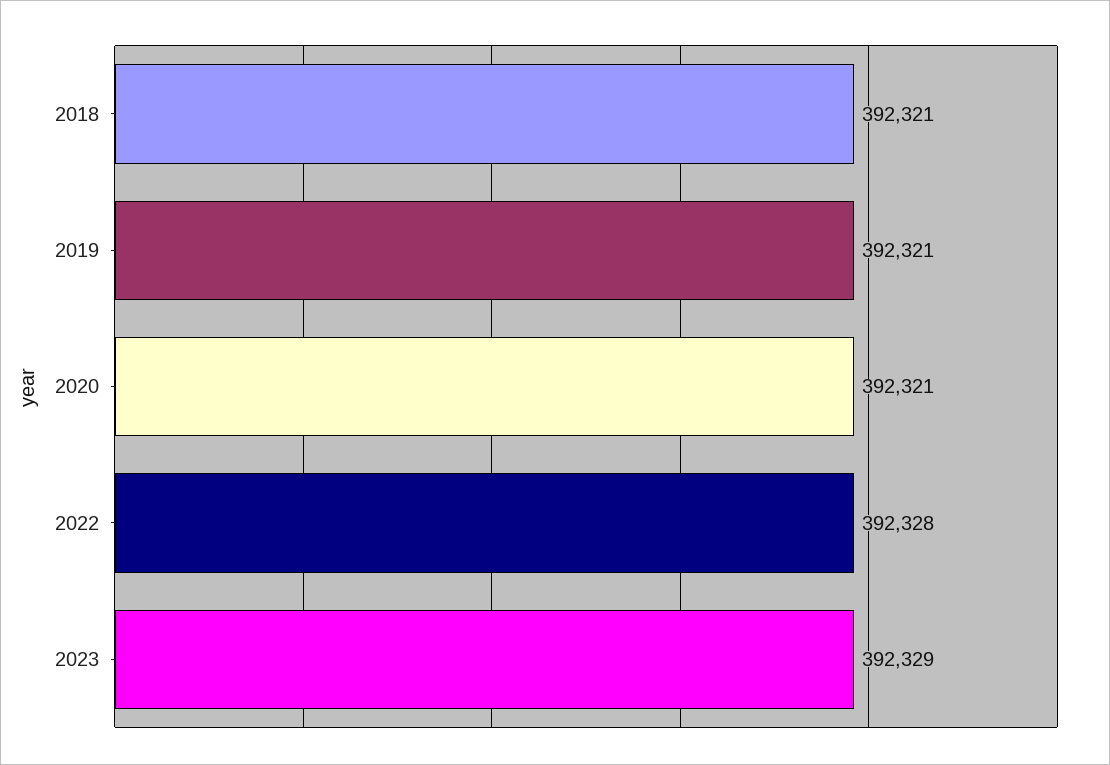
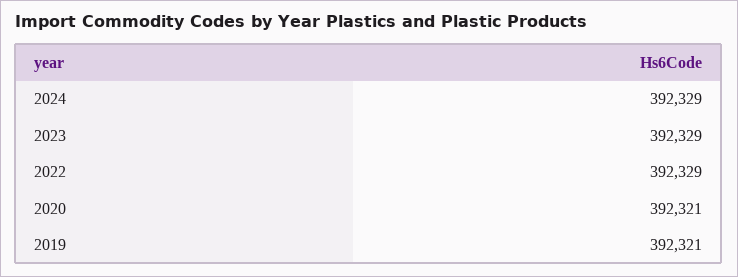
2018: 392321 -> none
2022: 392328 -> 392329
2024: none -> 392329

